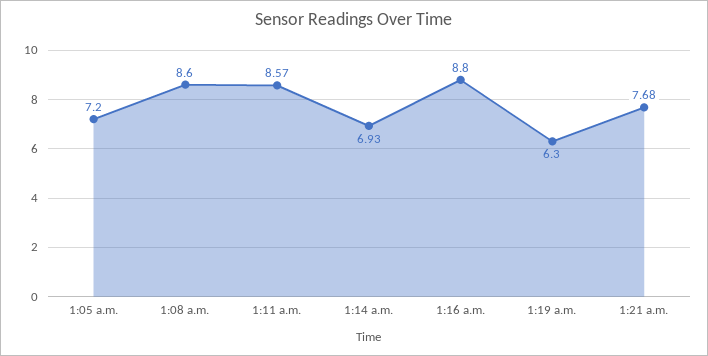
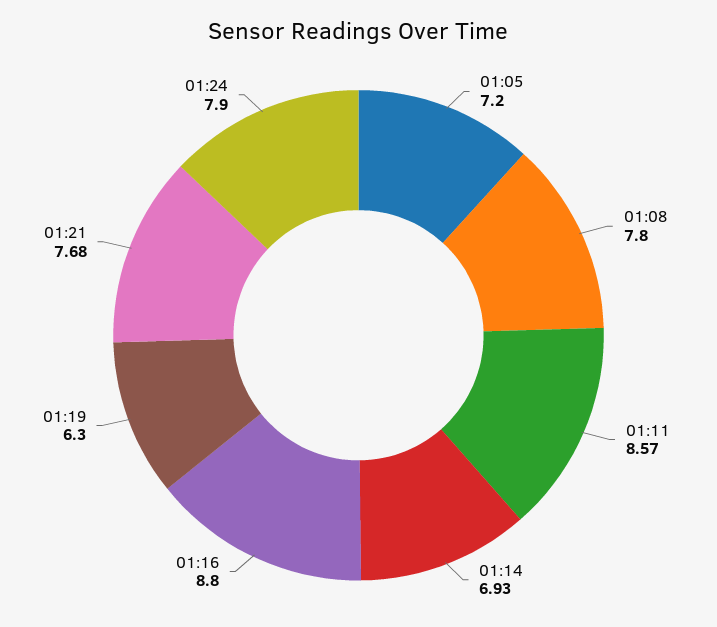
1:08 a.m.: 8.6 -> 7.8
01:24: none -> 7.9

